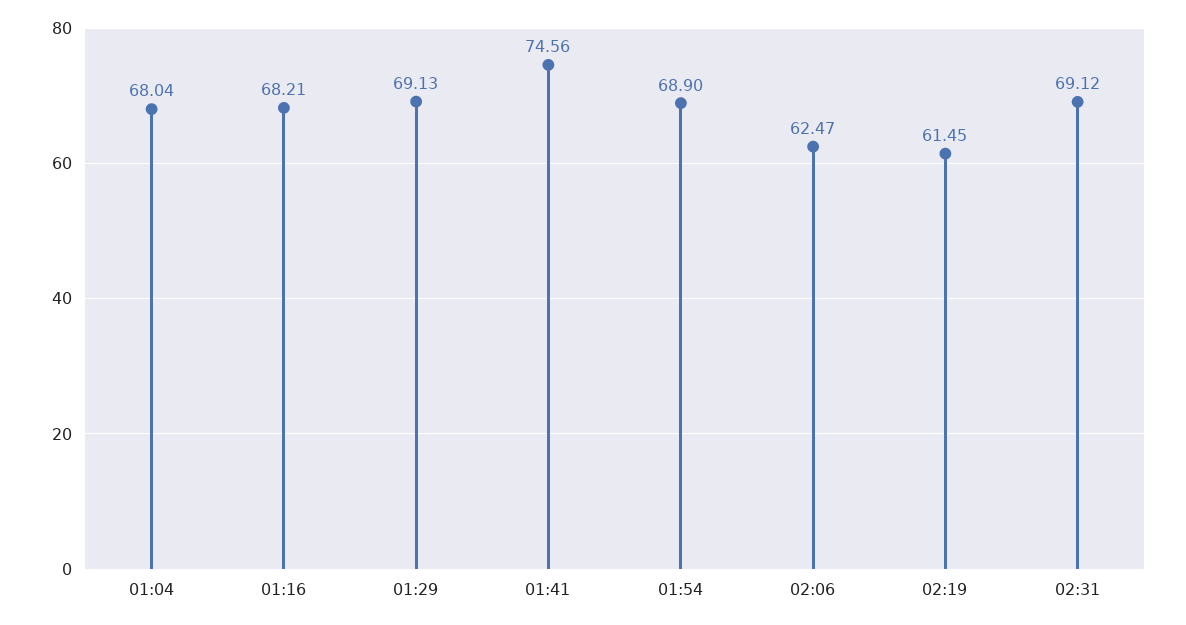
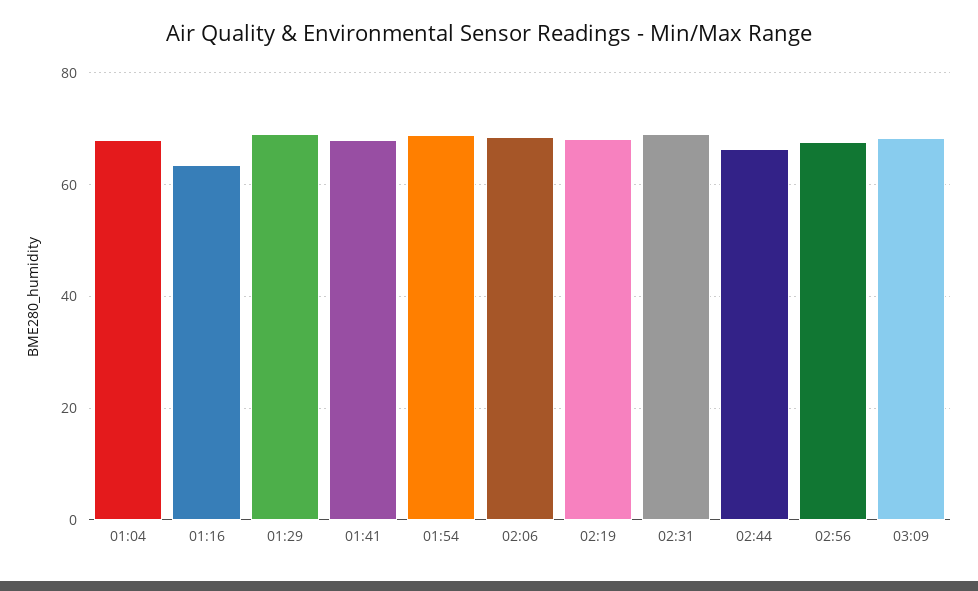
01:16: 68.21 -> 64
01:41: 74.56 -> 68
02:06: 62.47 -> 68
02:19: 61.45 -> 68
02:44: none -> 66
02:56: none -> 68
03:09: none -> 68

